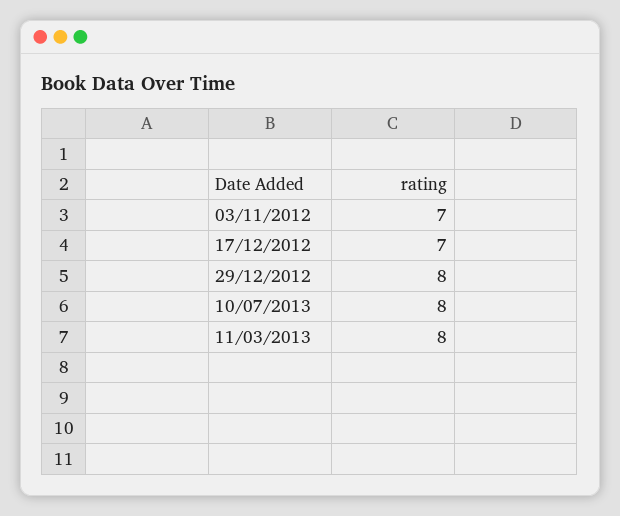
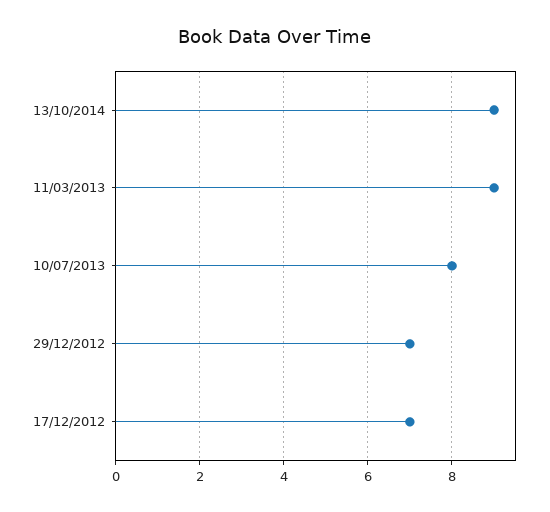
03/11/2012: 7 -> none
29/12/2012: 8 -> 7
11/03/2013: 8 -> 9
13/10/2014: none -> 9

